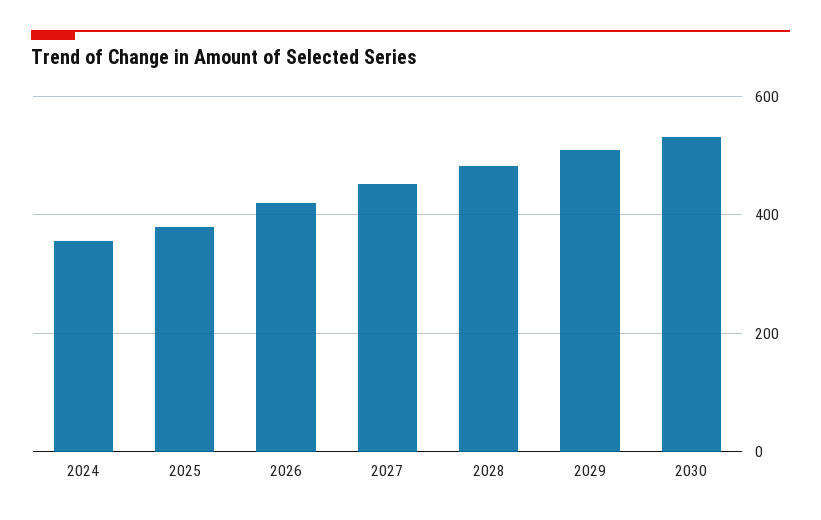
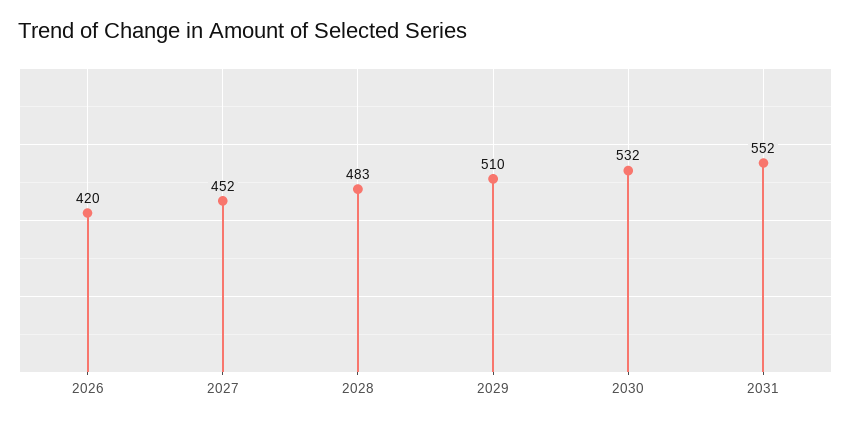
2024: 360 -> none
2025: 380 -> none
2031: none -> 552

